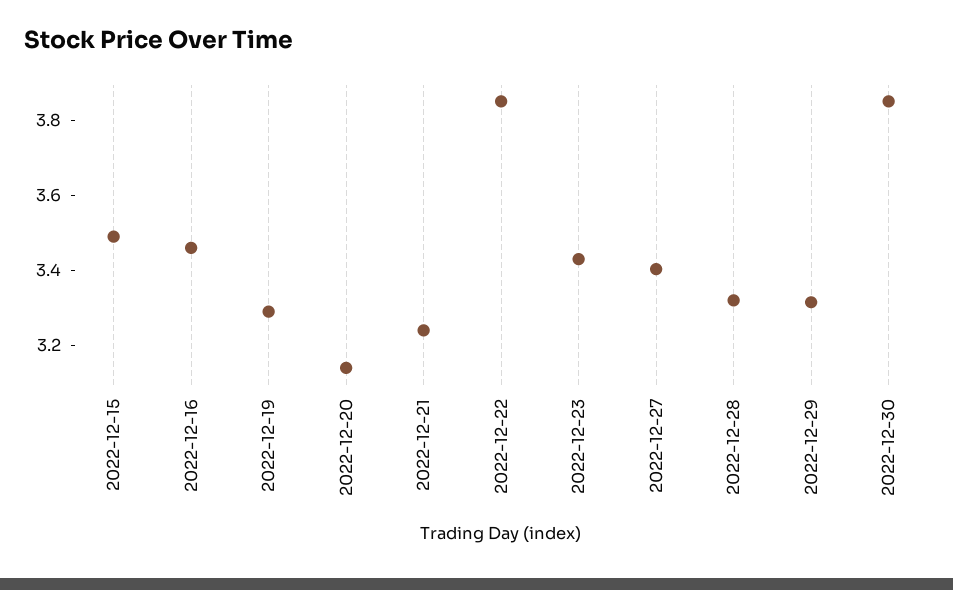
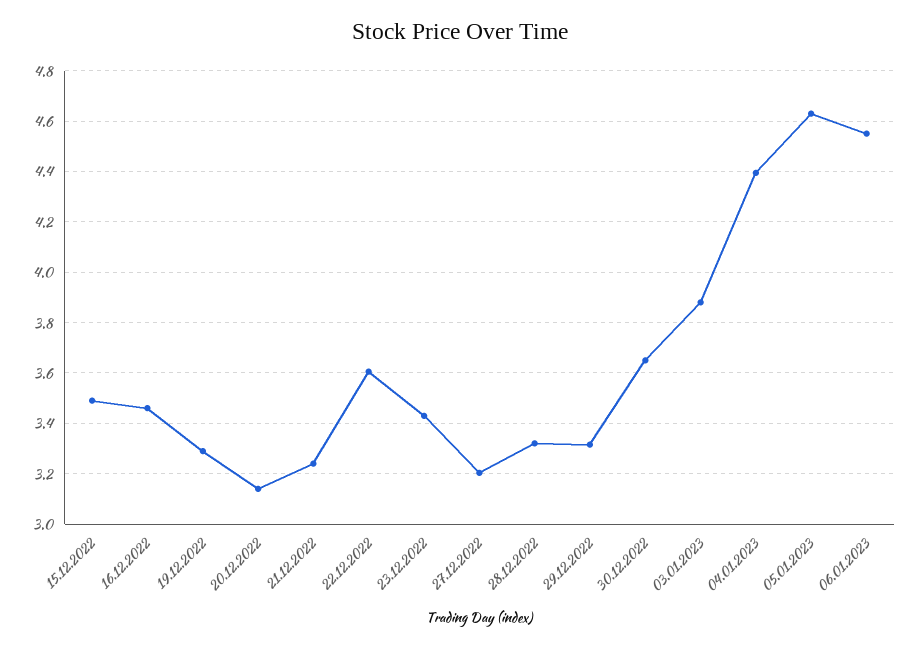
2022-12-22: 3.85 -> 3.6
2022-12-27: 3.4 -> 3.2
2022-12-30: 3.85 -> 3.65
03.01.2023: none -> 3.875
04.01.2023: none -> 4.4
05.01.2023: none -> 4.625
06.01.2023: none -> 4.55

